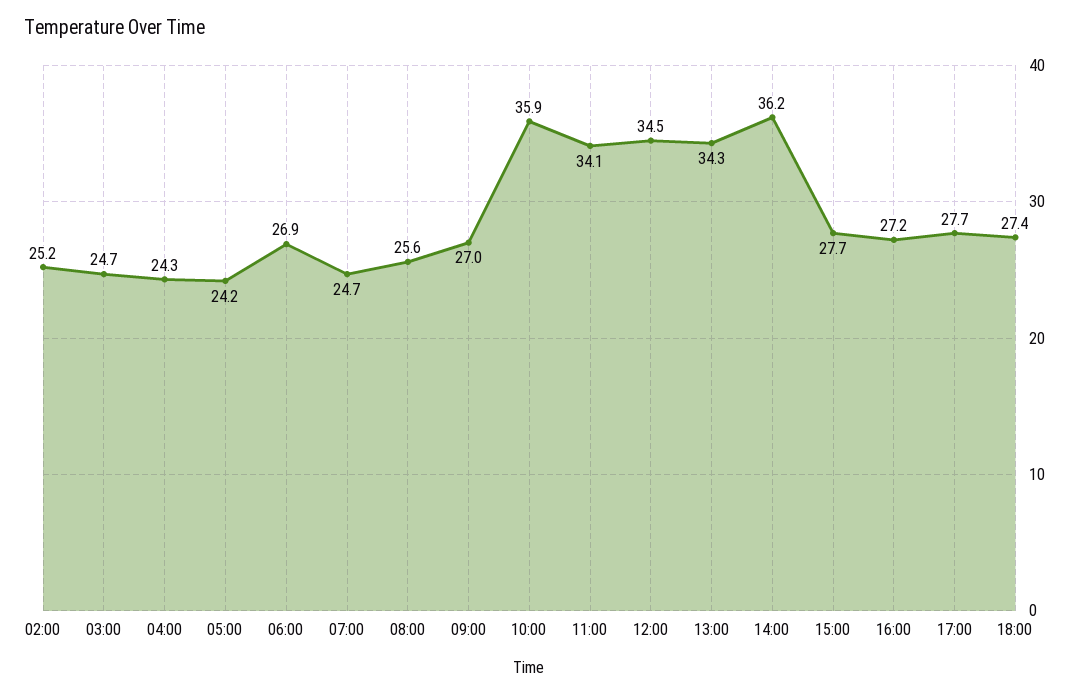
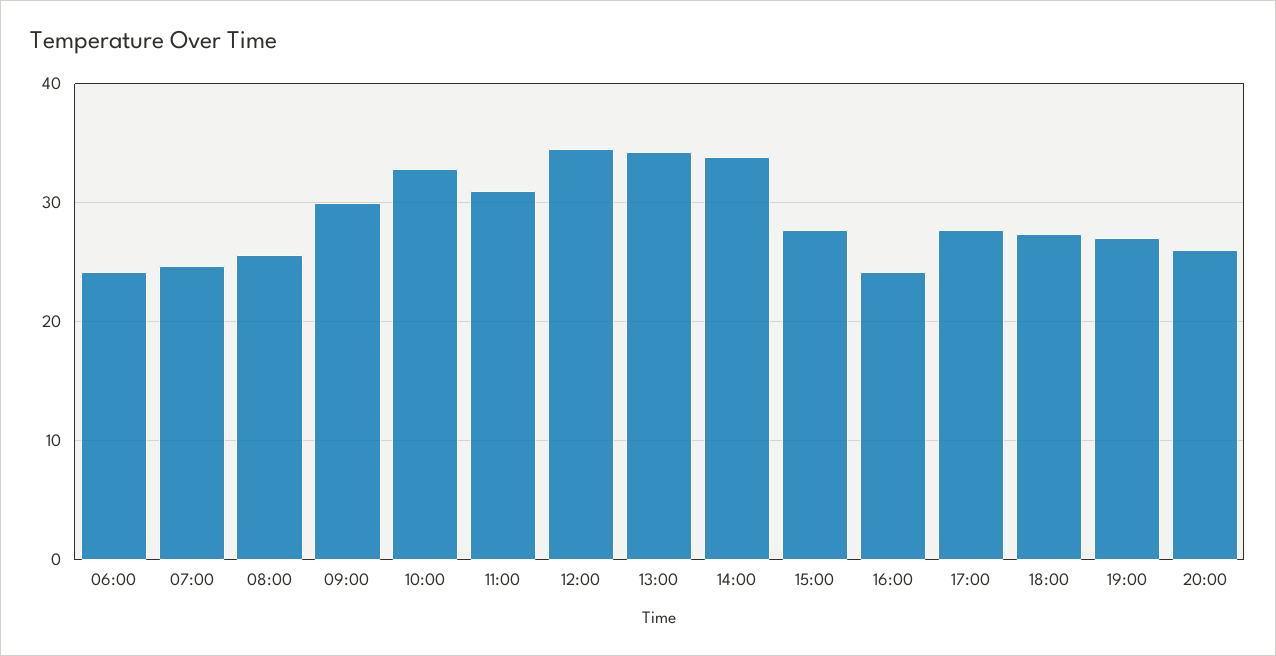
02:00: 25.2 -> none
03:00: 24.7 -> none
04:00: 24.3 -> none
05:00: 24.2 -> none
06:00: 26.9 -> 24
09:00: 27 -> 30
10:00: 35.9 -> 33
11:00: 34.1 -> 31
14:00: 36.2 -> 34
16:00: 27.2 -> 24
19:00: none -> 27
20:00: none -> 26

